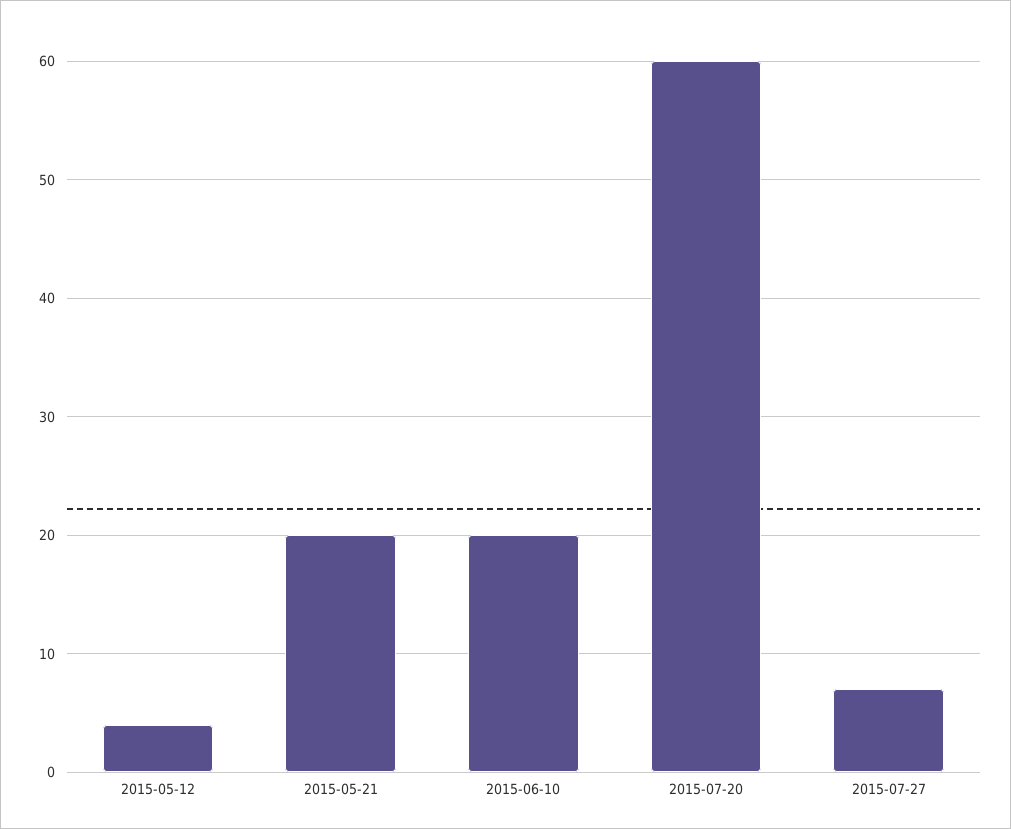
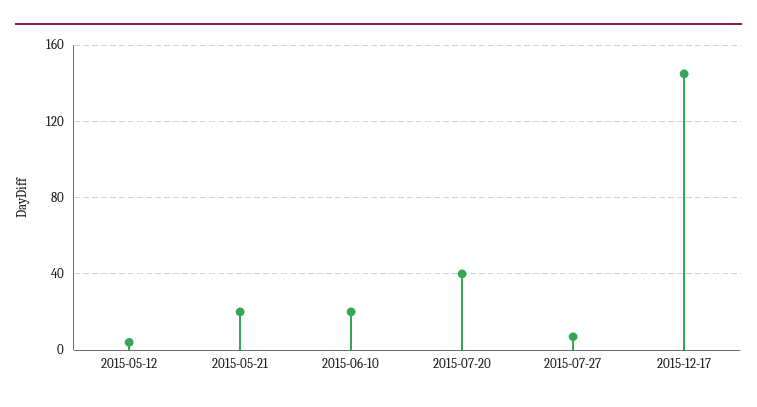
2015-07-20: 60 -> 40
2015-12-17: none -> 145

